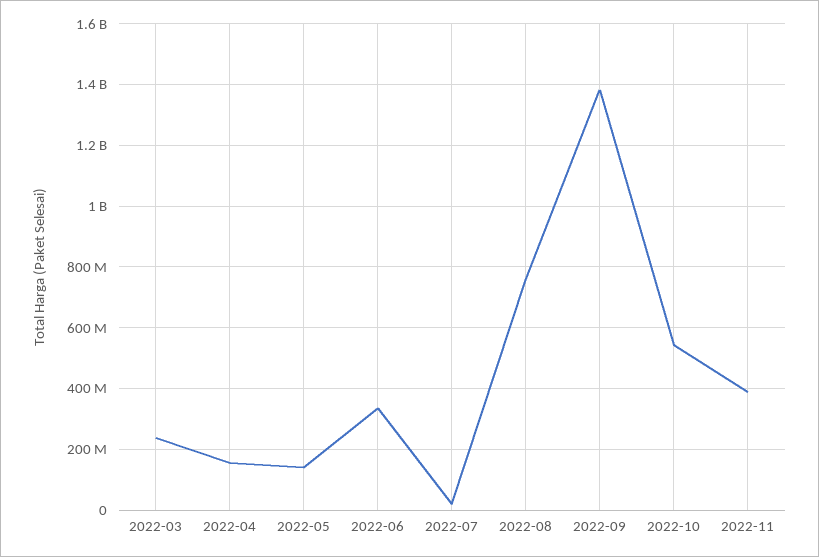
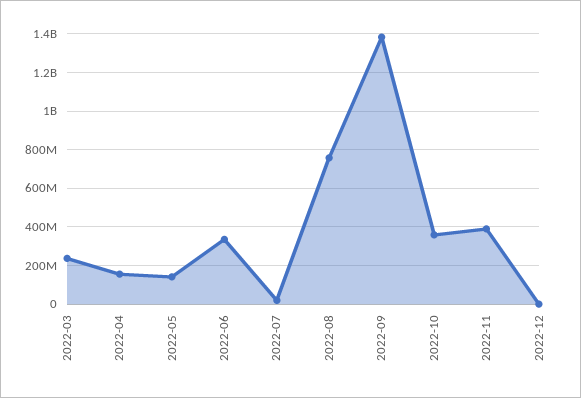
2022-10: 540000000 -> 350000000
2022-12: none -> 0

